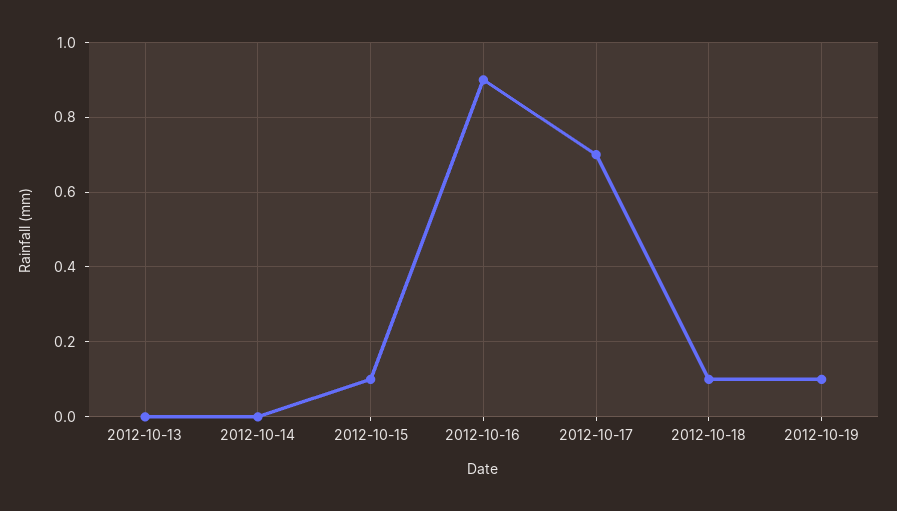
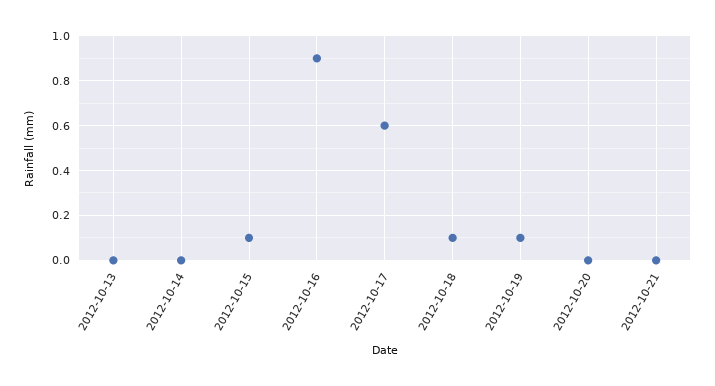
2012-10-17: 0.7 -> 0.6
2012-10-20: none -> 0
2012-10-21: none -> 0

